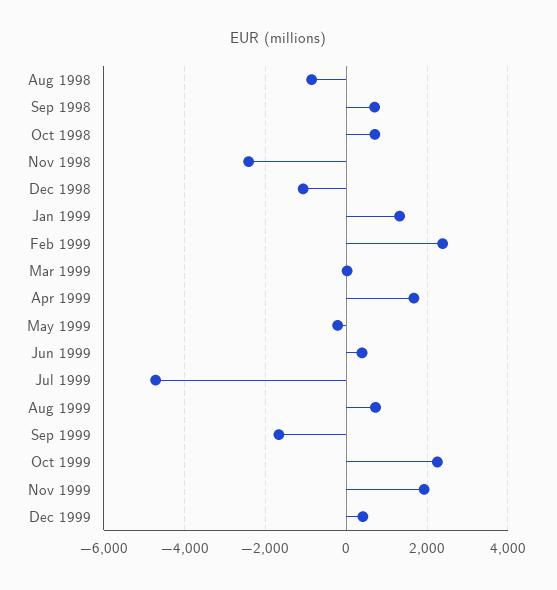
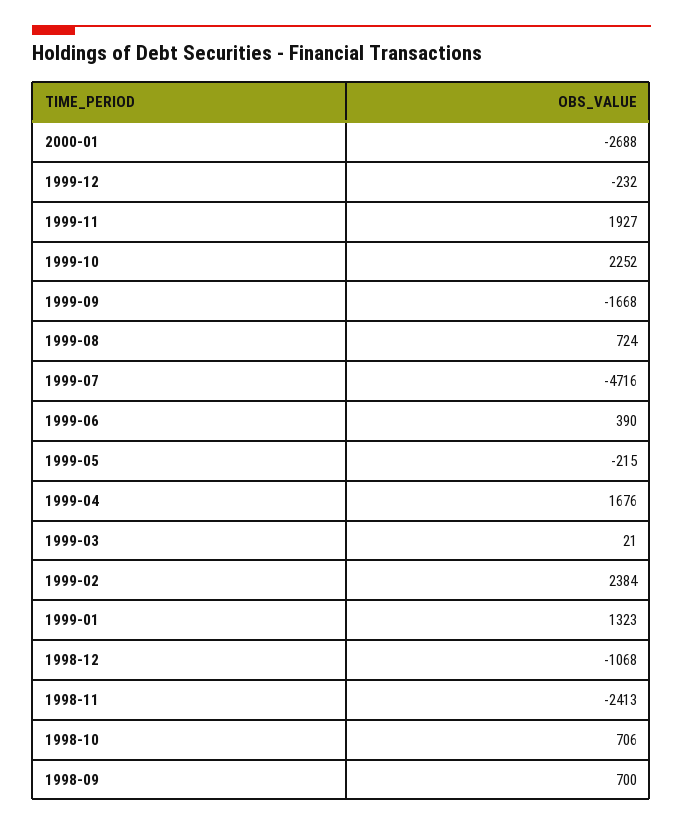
Aug 1998: -800 -> none
Dec 1999: 400 -> -232
2000-01: none -> -2688

